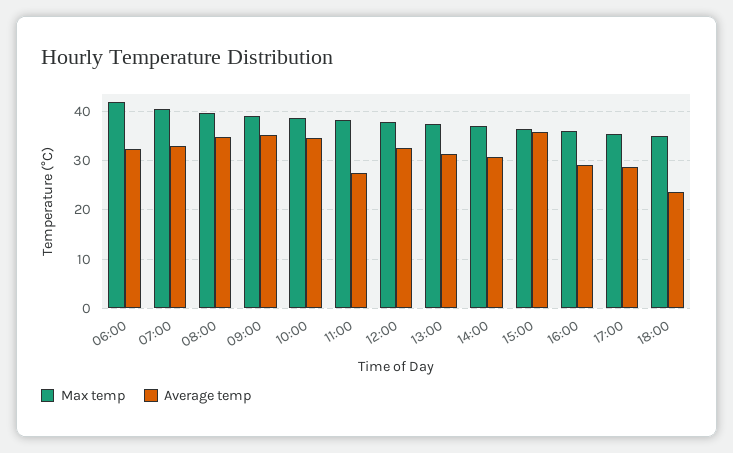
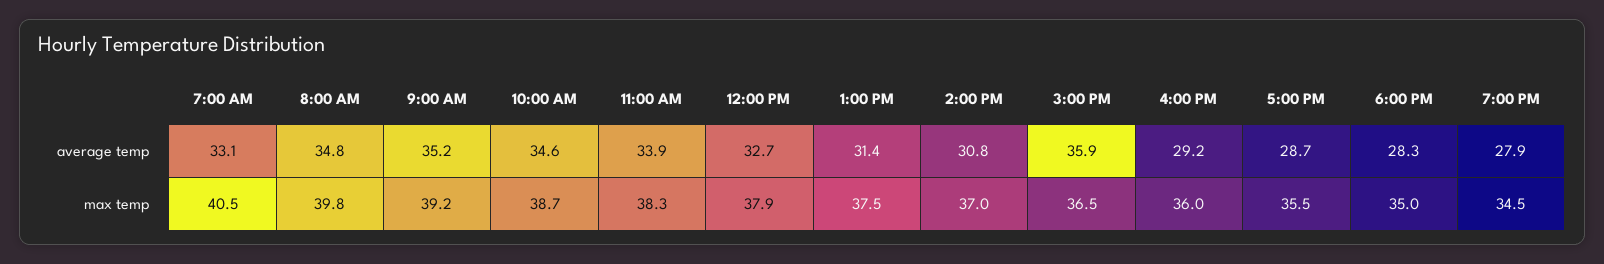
Max temp, 06:00: 42 -> none
Average temp, 06:00: 32 -> none
Average temp, 11:00: 28 -> 33.9
Average temp, 18:00: 24 -> 28.3
Average temp, 7:00 PM: none -> 27.9
Max temp, 7:00 PM: none -> 34.5

